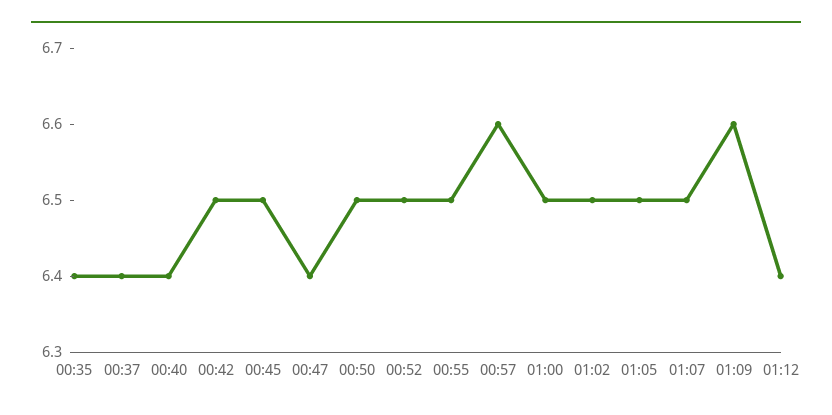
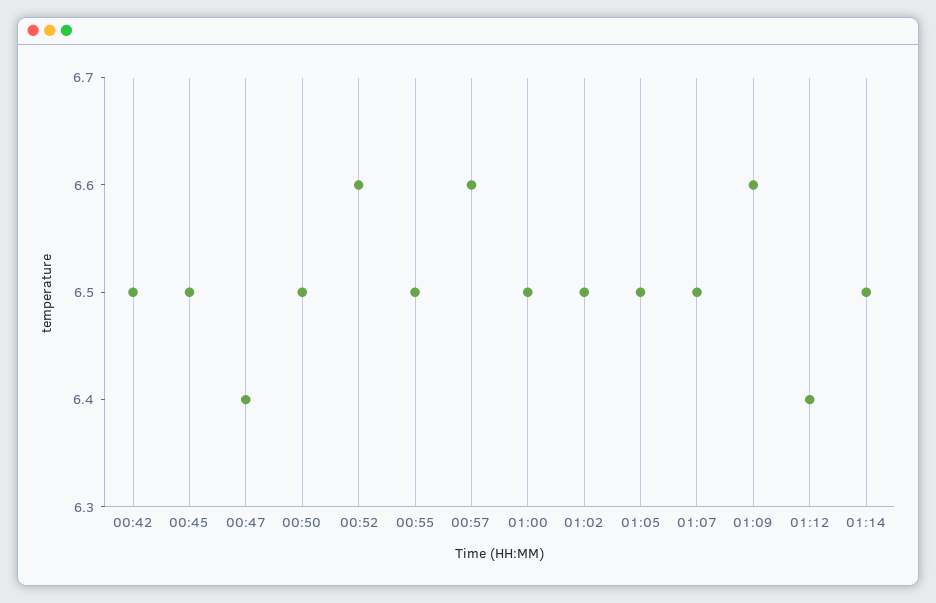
00:35: 6.4 -> none
00:37: 6.4 -> none
00:40: 6.4 -> none
00:52: 6.5 -> 6.6
01:14: none -> 6.5

